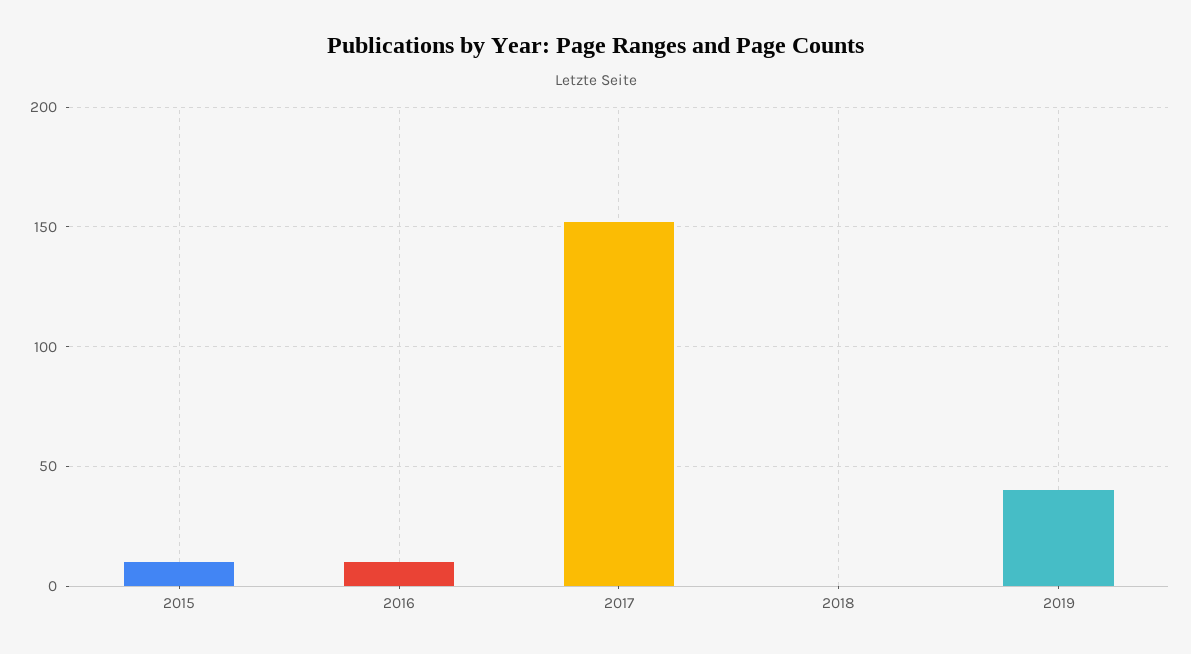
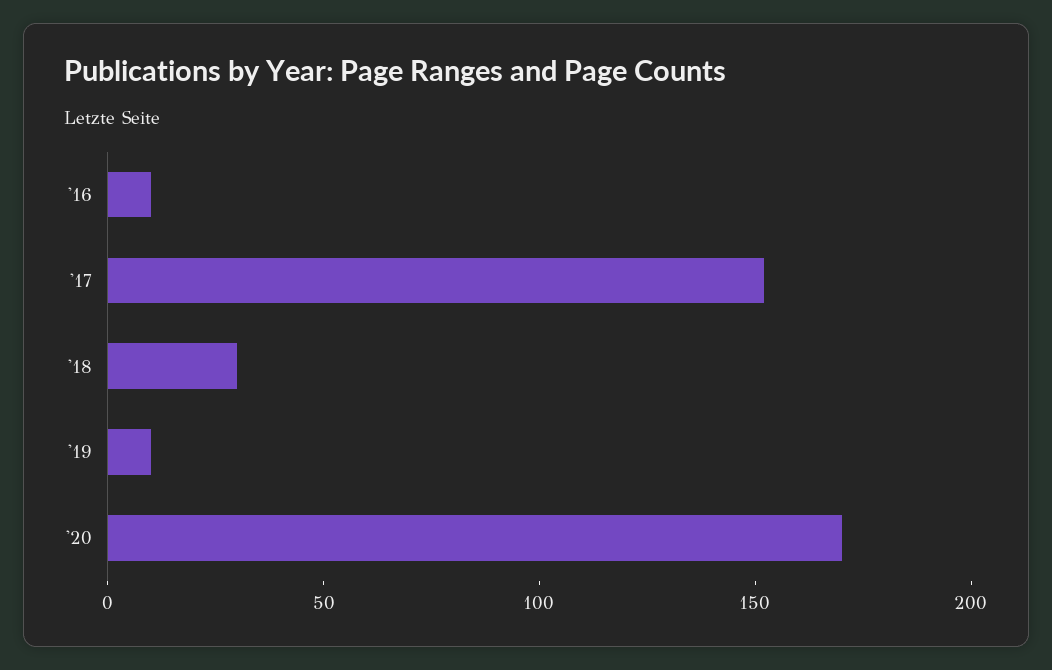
2015: 10 -> none
2018: 0 -> 30
2019: 40 -> 10
'20: none -> 170

